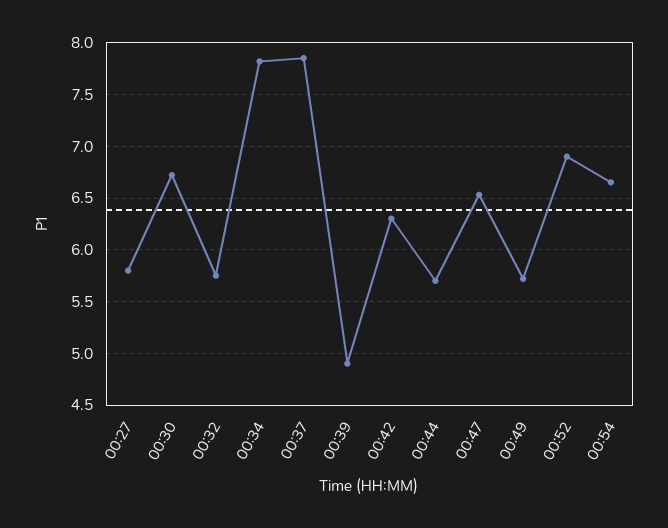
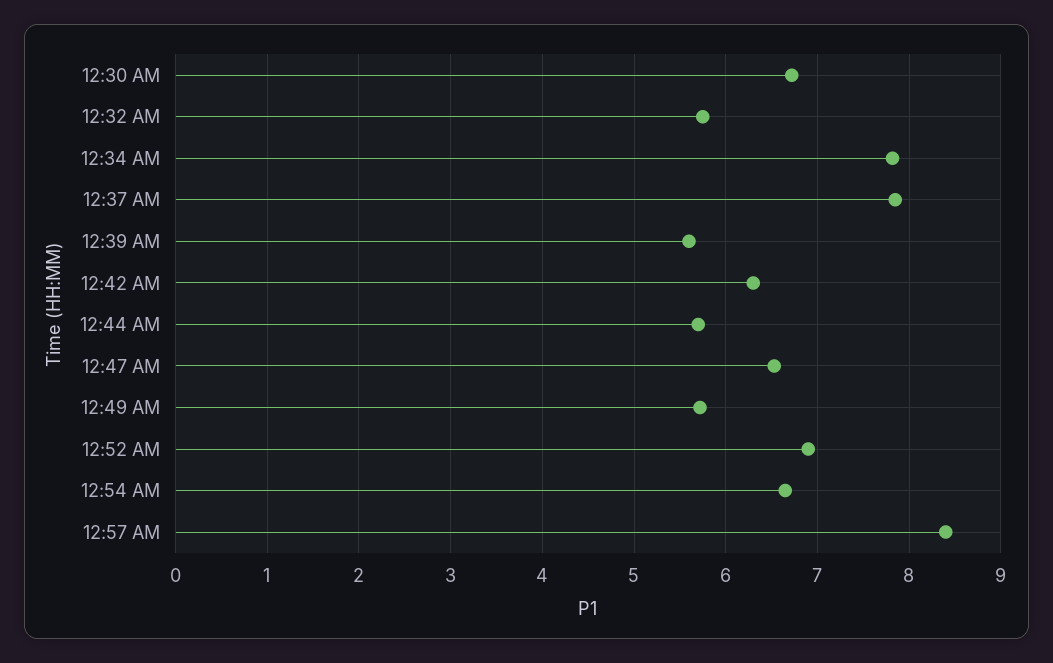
00:27: 5.8 -> none
00:39: 4.9 -> 5.6
12:57 AM: none -> 8.4

